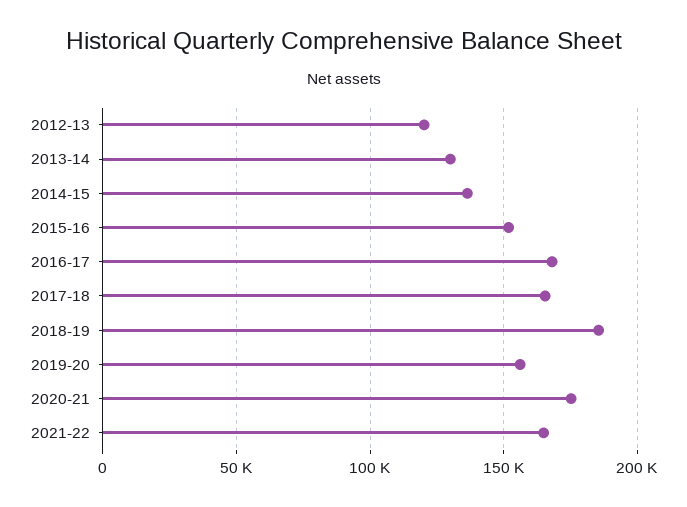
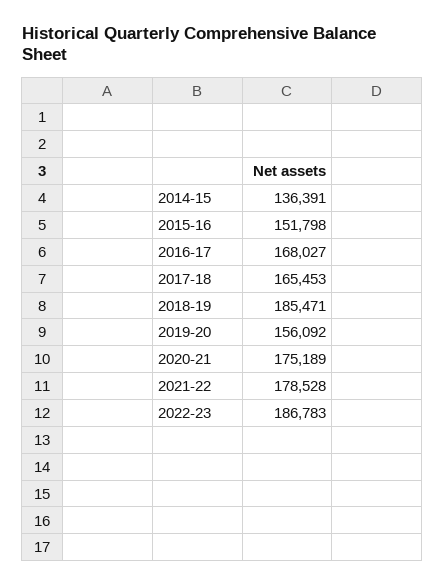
2012-13: 120000 -> none
2013-14: 130000 -> none
2021-22: 165000 -> 178528
2022-23: none -> 186783

